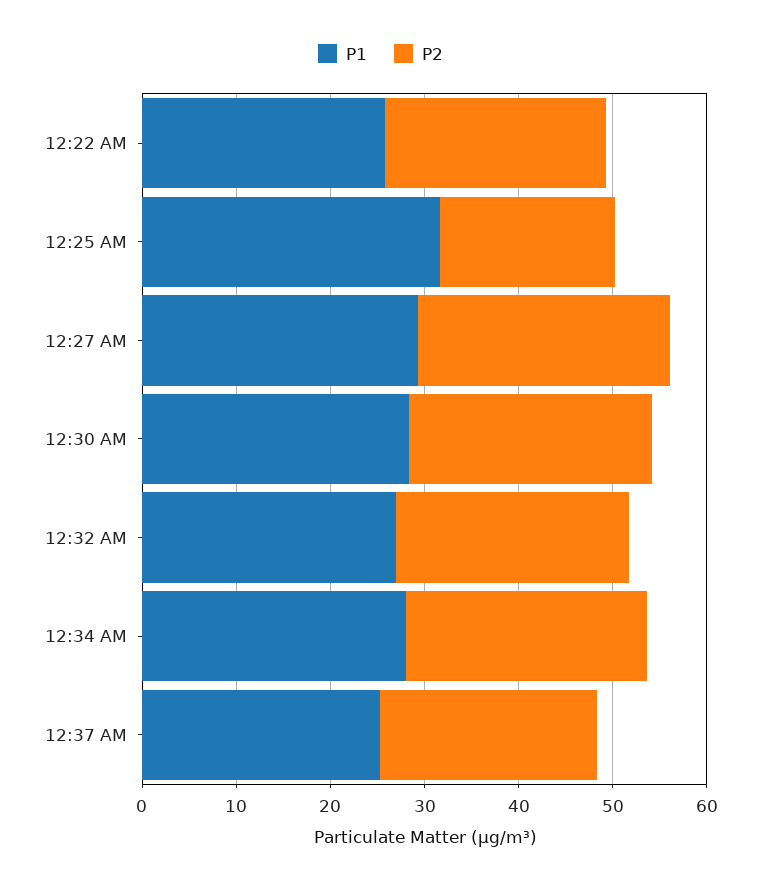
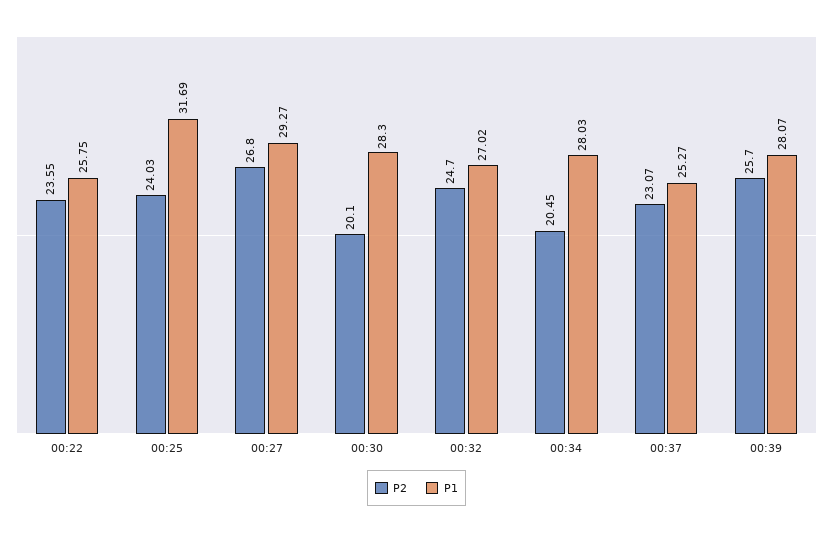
P2, 12:25 AM: 18 -> 24.03
P2, 12:30 AM: 26 -> 20.1
P2, 12:34 AM: 26 -> 20.45
P2, 00:39: none -> 25.7
P1, 00:39: none -> 28.07

